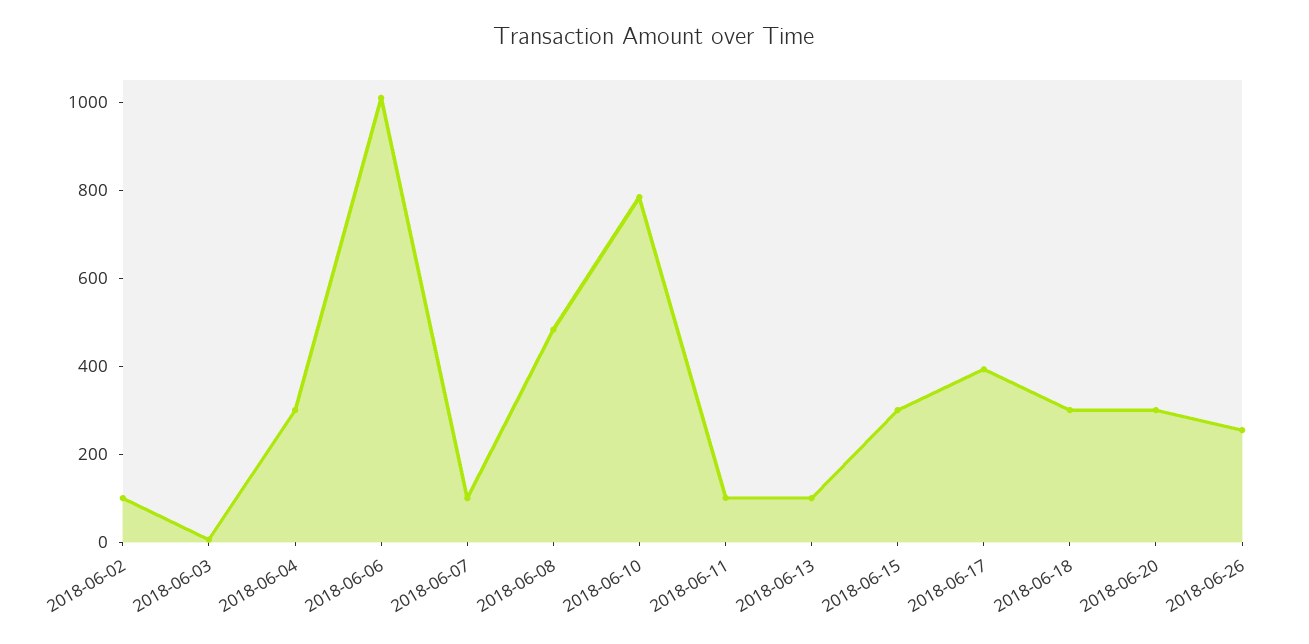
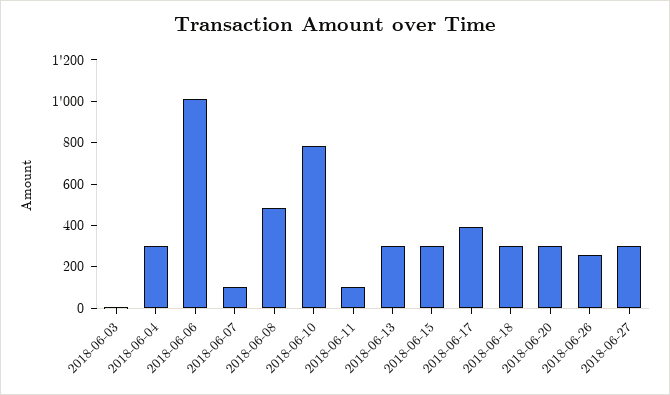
2018-06-02: 100 -> none
2018-06-13: 100 -> 300
2018-06-27: none -> 300

